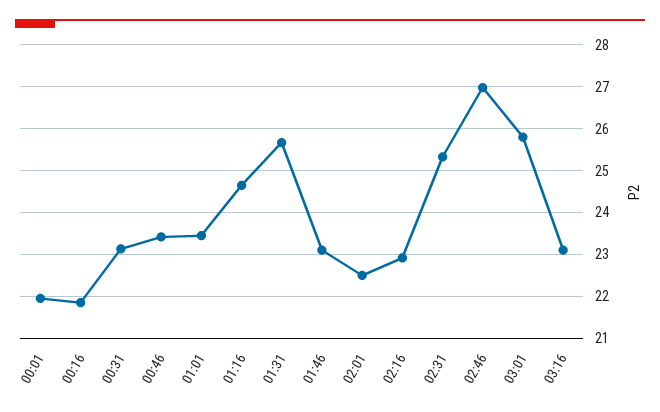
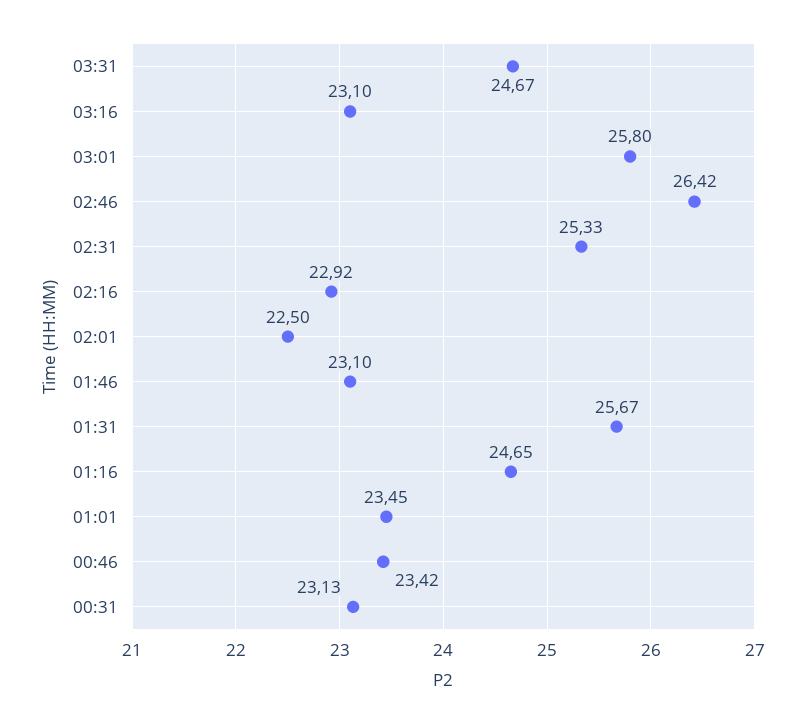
00:01: 22 -> none
00:16: 21.8 -> none
02:46: 27 -> 26.42
03:31: none -> 24.67

